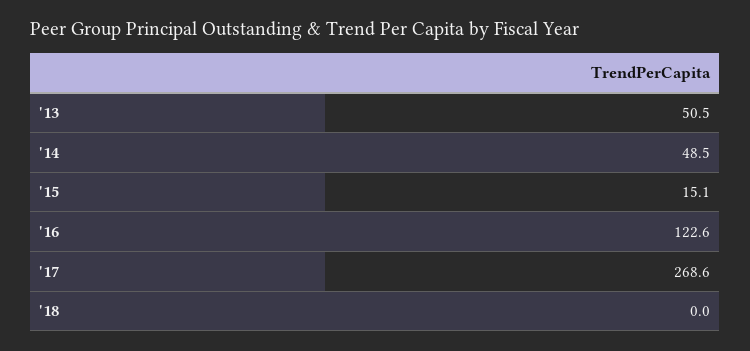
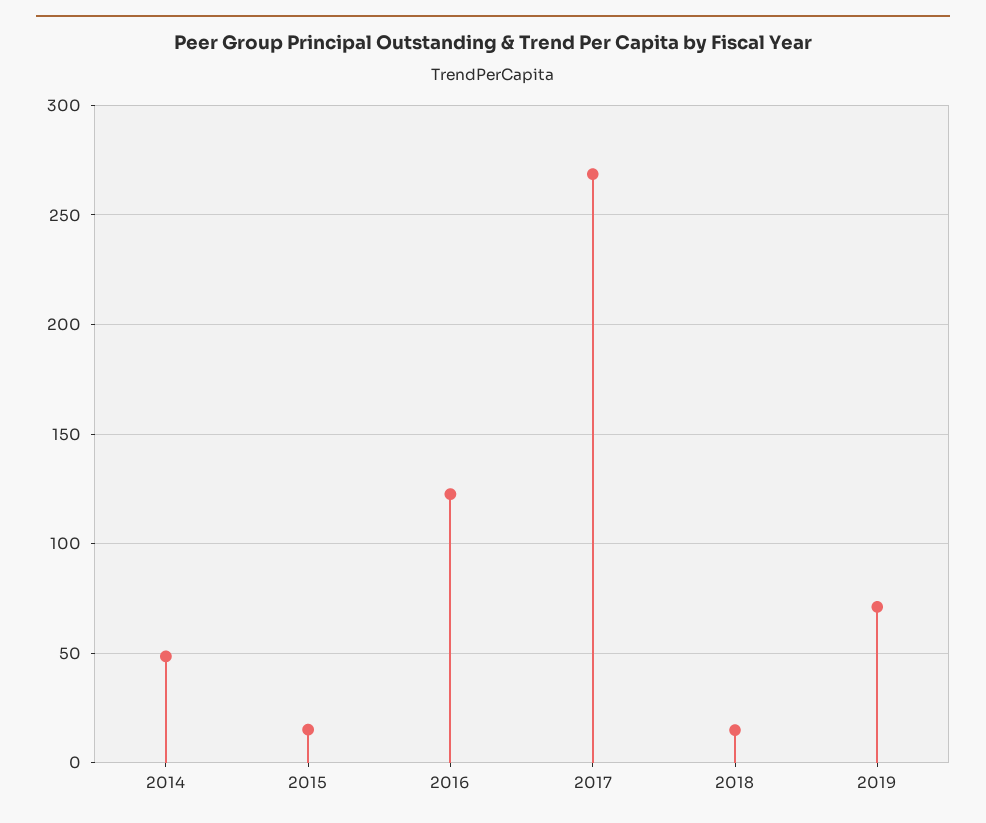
'13: 50.5 -> none
'18: 0 -> 15
2019: none -> 70

